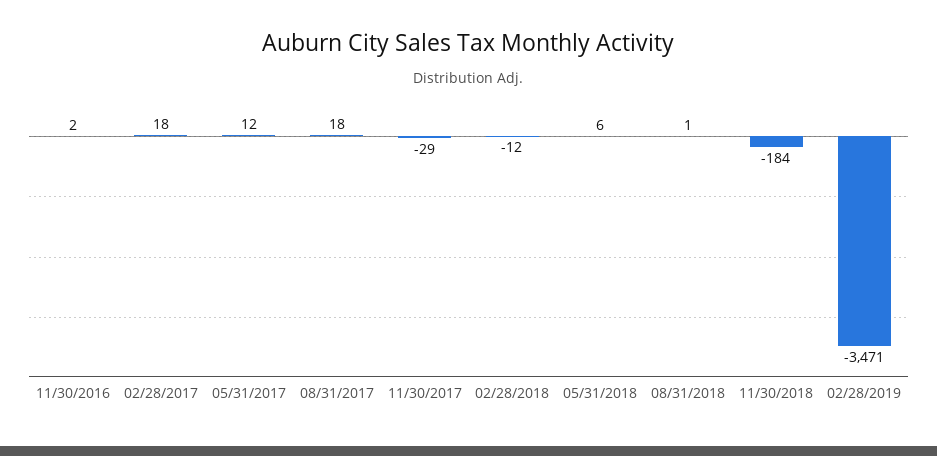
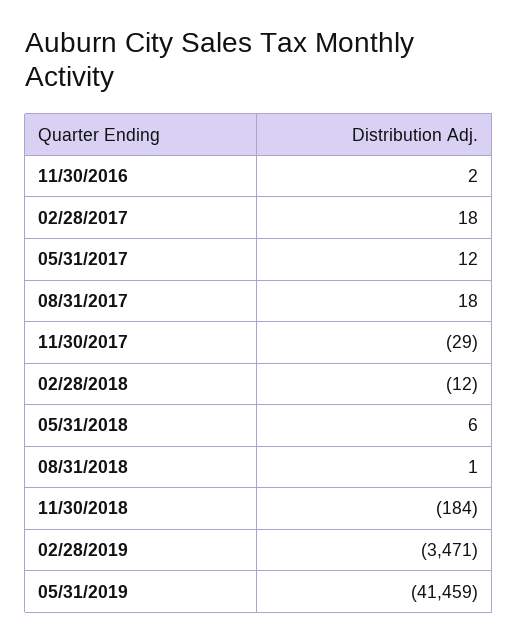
05/31/2019: none -> -41459

